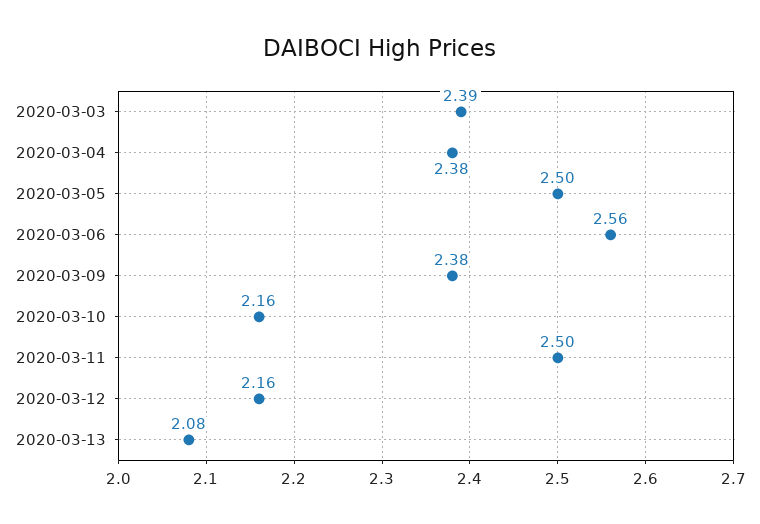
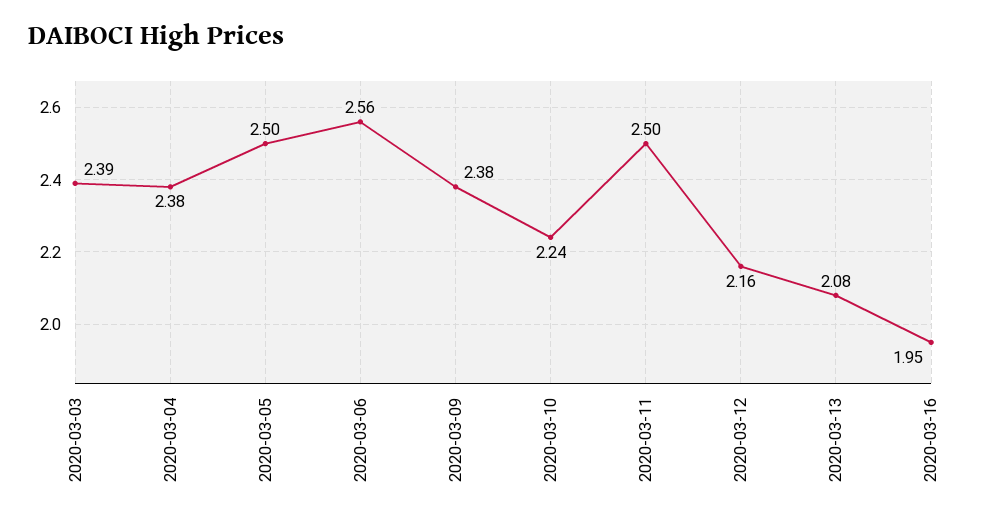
2020-03-10: 2.16 -> 2.24
2020-03-16: none -> 1.95

